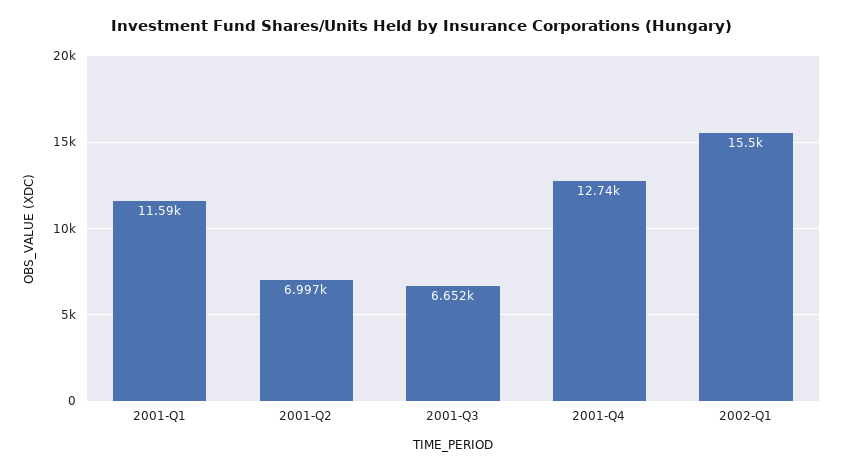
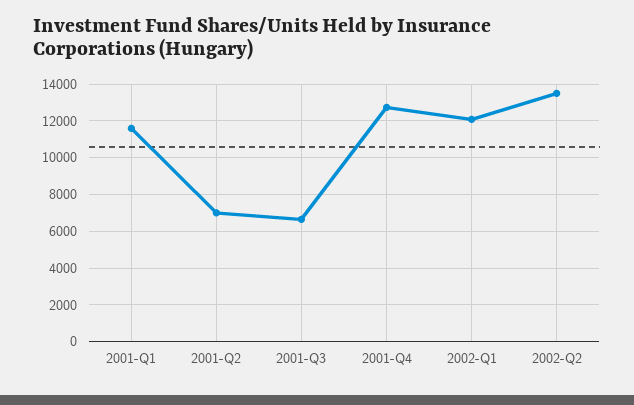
2002-Q1: 15500 -> 12000
2002-Q2: none -> 13500

